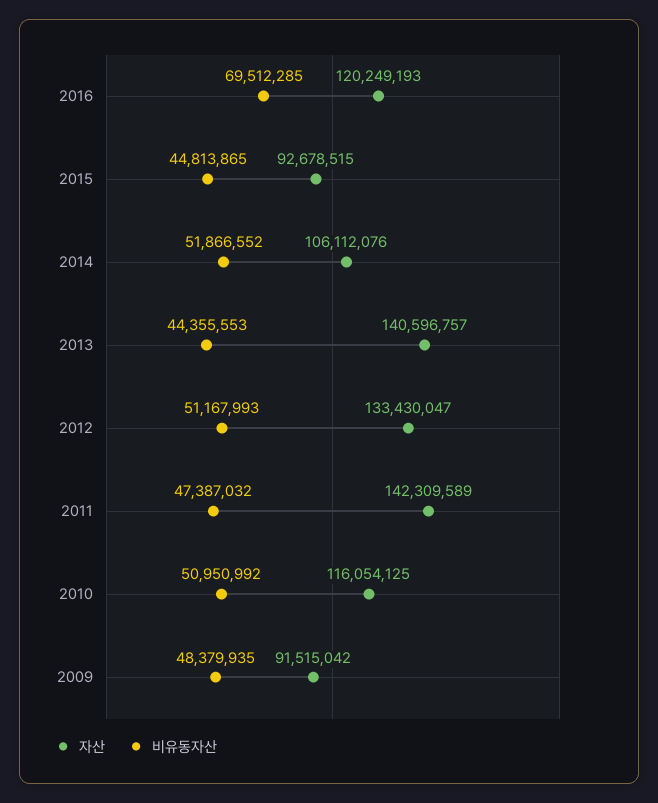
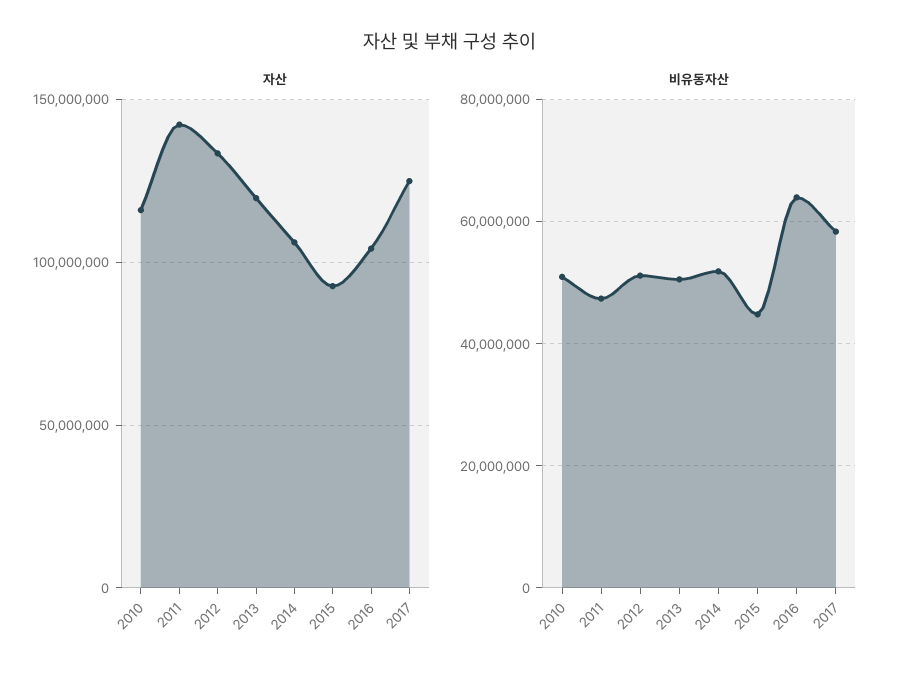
자산, 2016: 120249193 -> 105000000
비유동자산, 2016: 69512285 -> 64000000
자산, 2013: 140596757 -> 120000000
비유동자산, 2013: 44355553 -> 50000000
자산, 2009: 91515042 -> none
비유동자산, 2009: 48379935 -> none
자산, 2017: none -> 125000000
비유동자산, 2017: none -> 58000000

